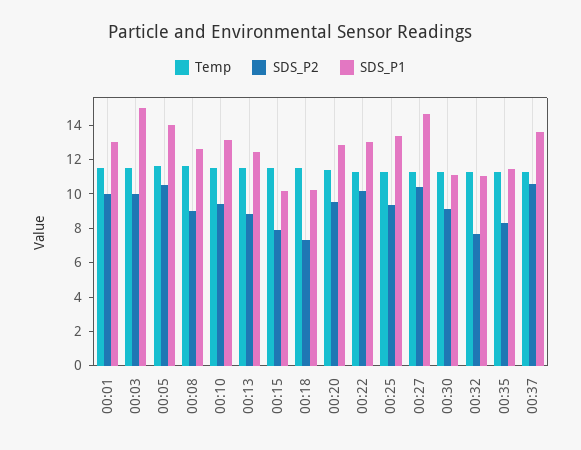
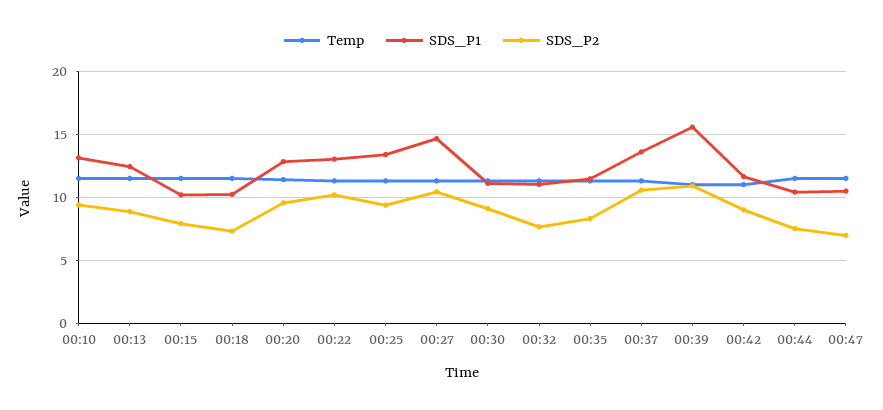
Temp, 00:01: 11.5 -> none
SDS_P2, 00:01: 10 -> none
SDS_P1, 00:01: 13 -> none
Temp, 00:03: 11.5 -> none
SDS_P2, 00:03: 10 -> none
SDS_P1, 00:03: 15 -> none
Temp, 00:05: 11.5 -> none
SDS_P2, 00:05: 10.5 -> none
SDS_P1, 00:05: 14 -> none
Temp, 00:08: 11.5 -> none
SDS_P2, 00:08: 9 -> none
SDS_P1, 00:08: 12.5 -> none
Temp, 00:39: none -> 11
SDS_P1, 00:39: none -> 15.5
SDS_P2, 00:39: none -> 11
Temp, 00:42: none -> 11
SDS_P1, 00:42: none -> 11.5
SDS_P2, 00:42: none -> 9
Temp, 00:44: none -> 11.5
SDS_P1, 00:44: none -> 10.5
SDS_P2, 00:44: none -> 7.5
Temp, 00:47: none -> 11.5
SDS_P1, 00:47: none -> 10.5
SDS_P2, 00:47: none -> 7

